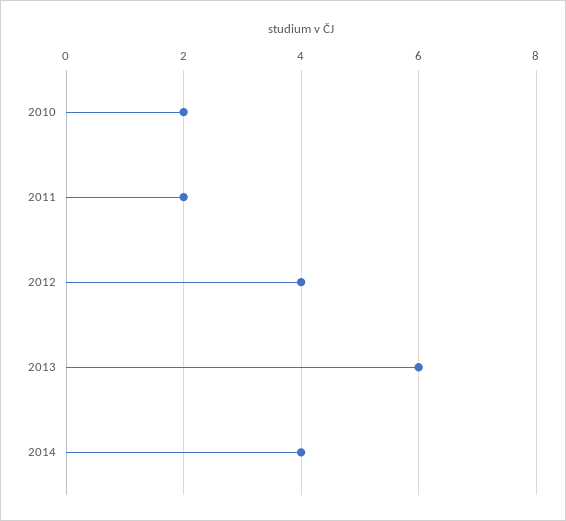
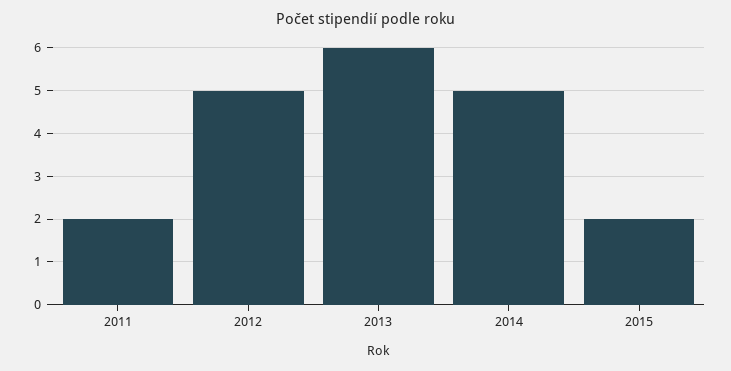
2010: 2 -> none
2012: 4 -> 5
2014: 4 -> 5
2015: none -> 2

